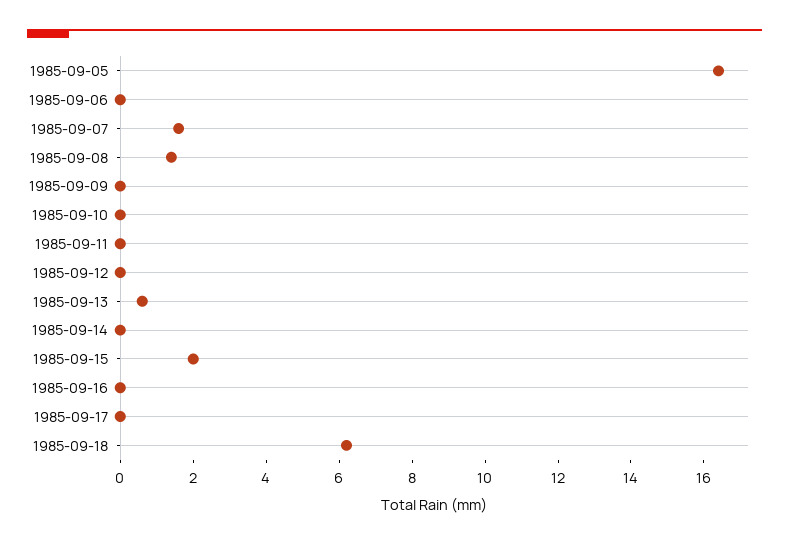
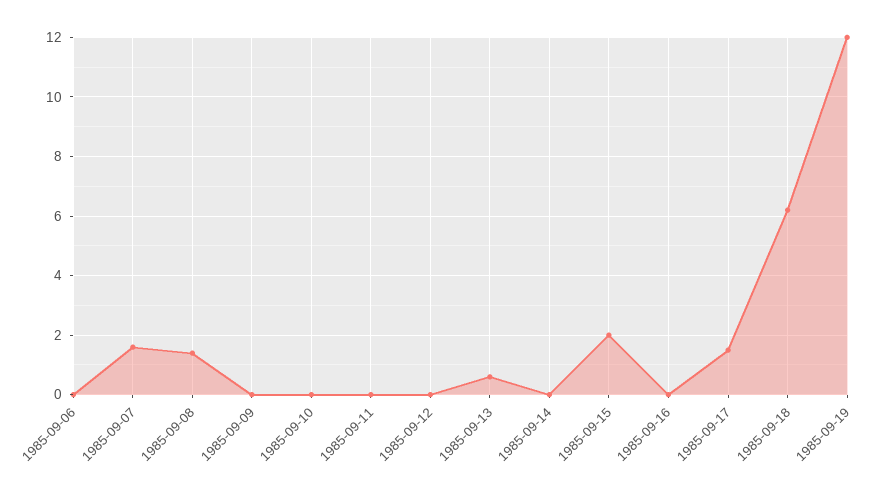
1985-09-05: 16.5 -> none
1985-09-17: 0 -> 1.5
1985-09-19: none -> 12

